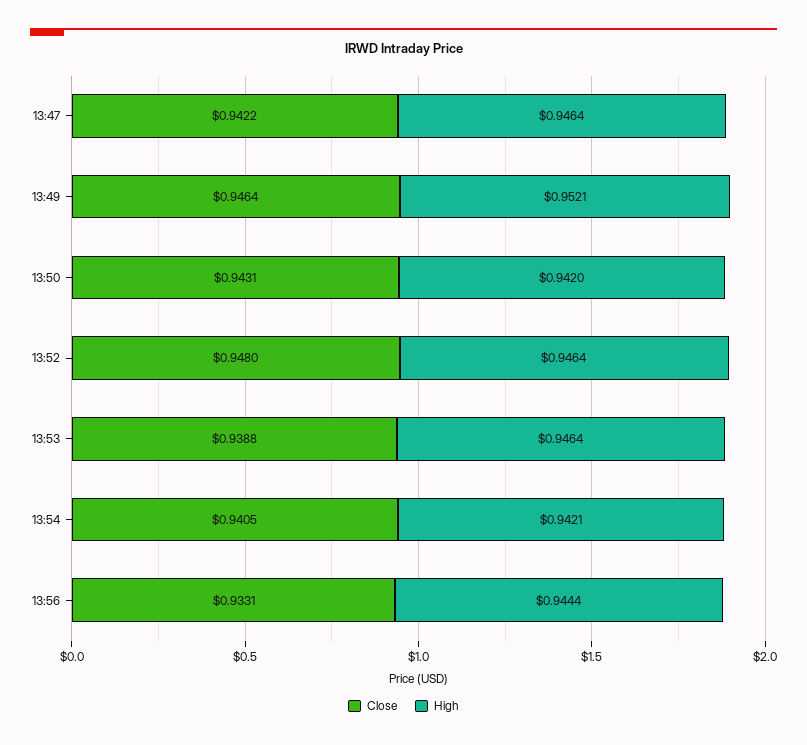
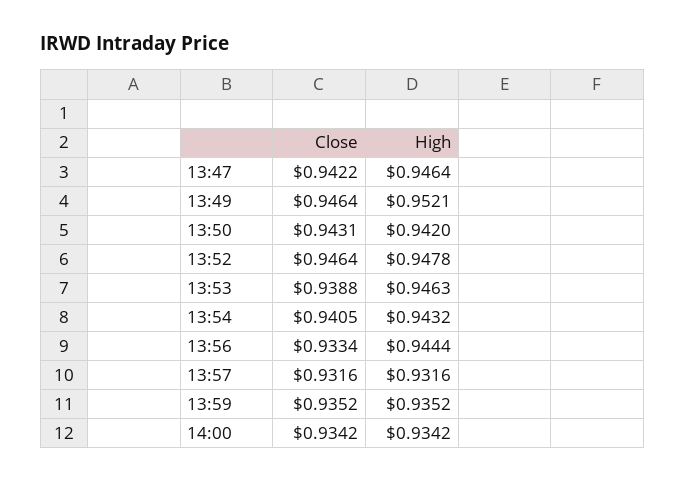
Close, 13:52: 0.948 -> 0.9464
High, 13:52: 0.9464 -> 0.9478
High, 13:53: 0.9464 -> 0.9463
High, 13:54: 0.9421 -> 0.9432
Close, 13:56: 0.9331 -> 0.9334
Close, 13:57: none -> 0.9316
High, 13:57: none -> 0.9316
Close, 13:59: none -> 0.9352
High, 13:59: none -> 0.9352
Close, 14:00: none -> 0.9342
High, 14:00: none -> 0.9342

